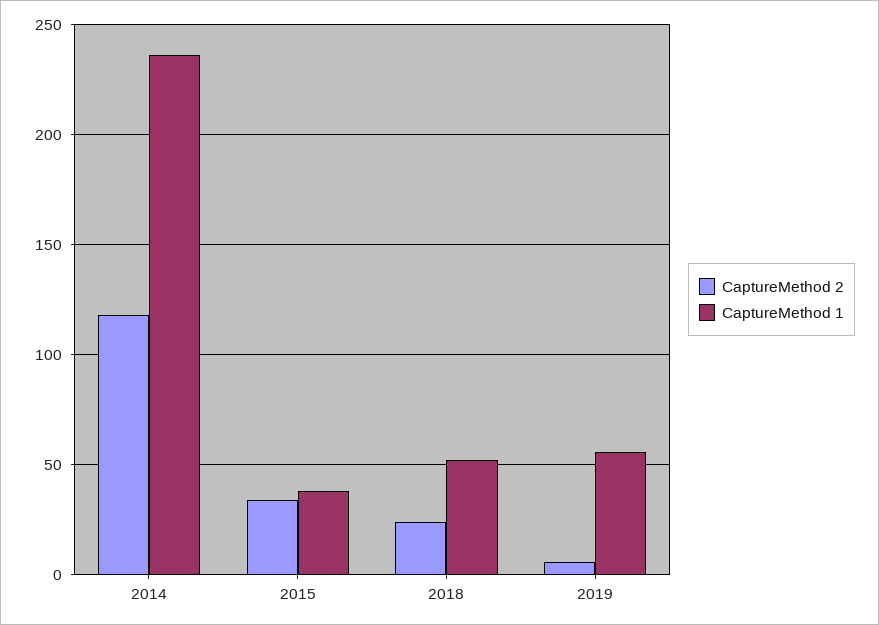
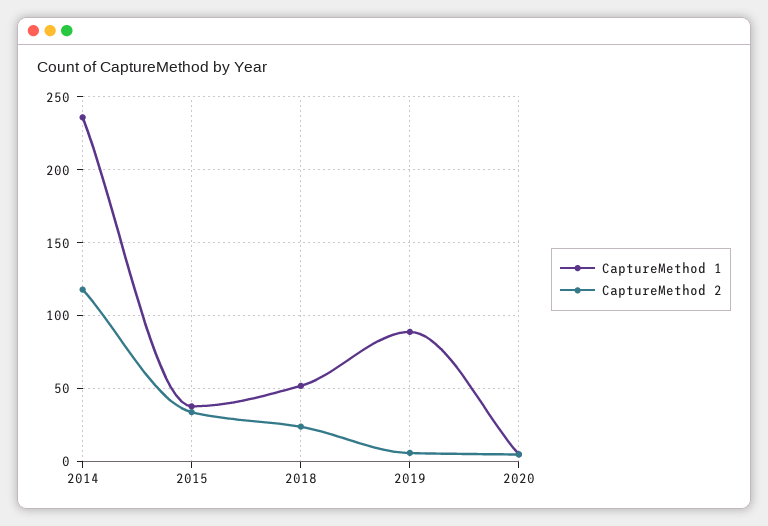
CaptureMethod 1, 2019: 55 -> 90
CaptureMethod 1, 2020: none -> 5
CaptureMethod 2, 2020: none -> 5

